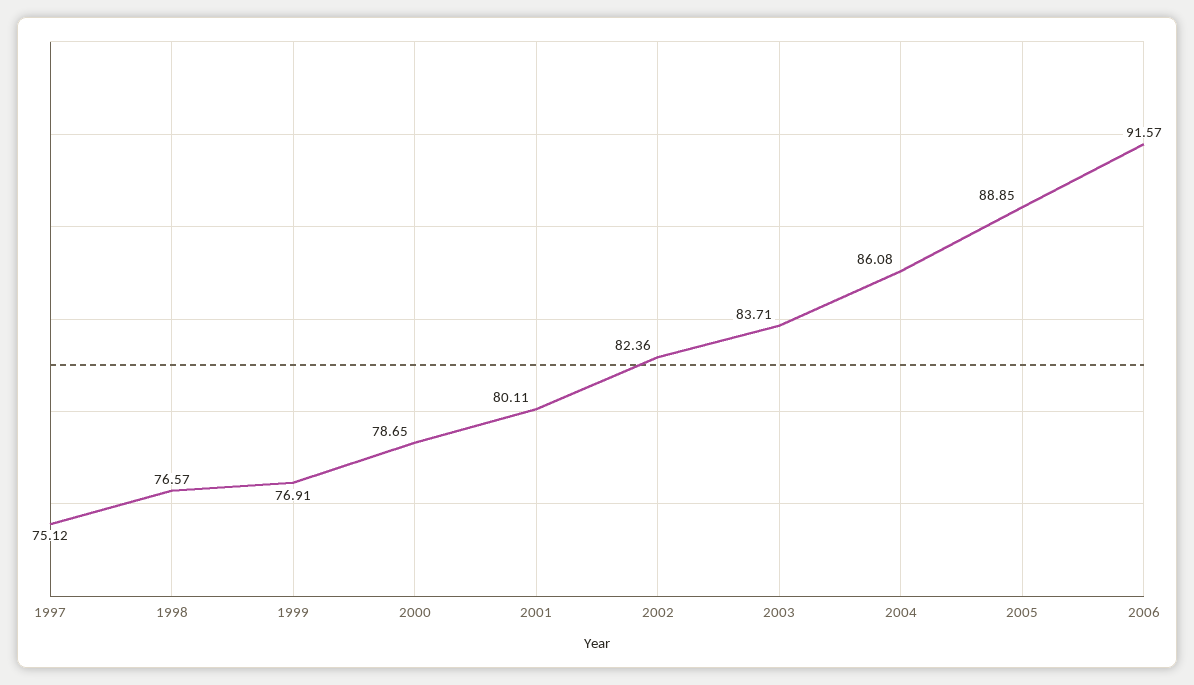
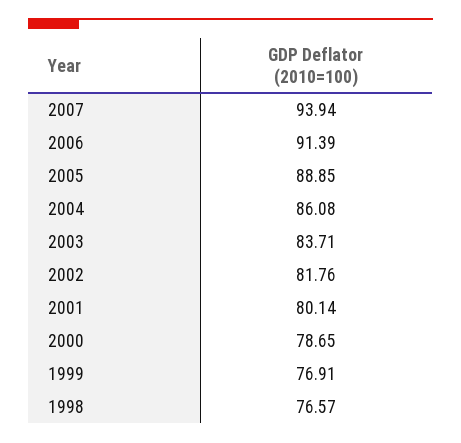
1997: 75.12 -> none
2001: 80.11 -> 80.14
2002: 82.36 -> 81.76
2006: 91.57 -> 91.39
2007: none -> 93.94

